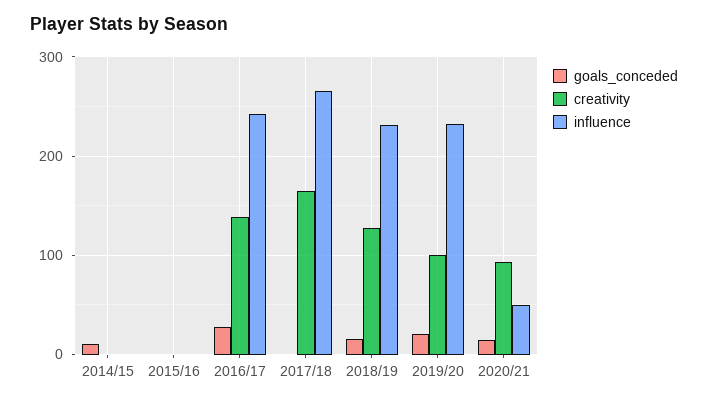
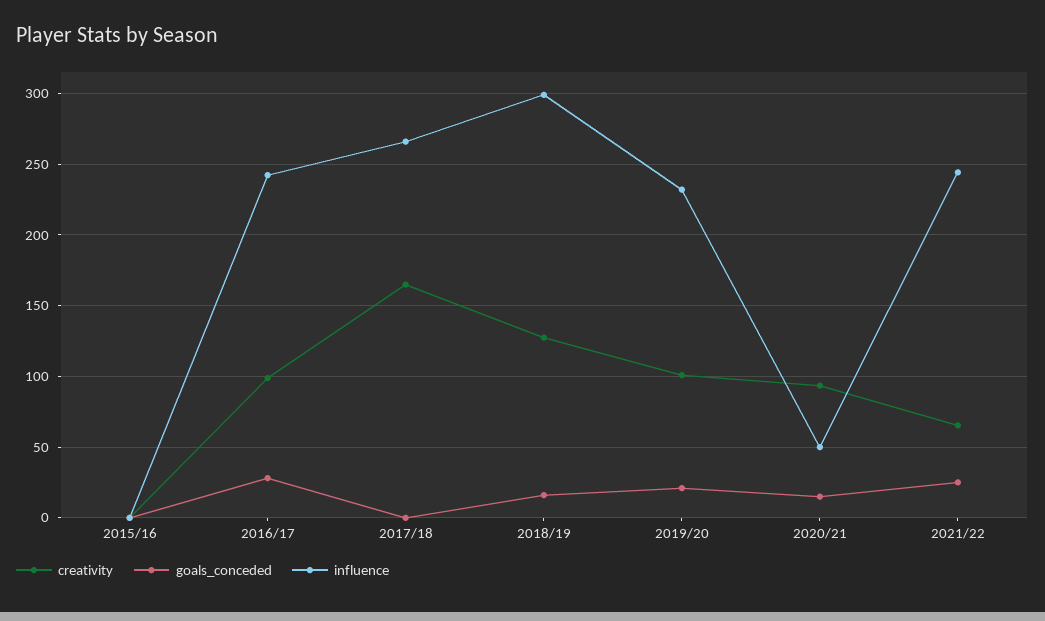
goals_conceded, 2014/15: 10 -> none
creativity, 2014/15: 0 -> none
influence, 2014/15: 0 -> none
creativity, 2016/17: 140 -> 100
influence, 2018/19: 230 -> 300
creativity, 2021/22: none -> 65
goals_conceded, 2021/22: none -> 25
influence, 2021/22: none -> 245

